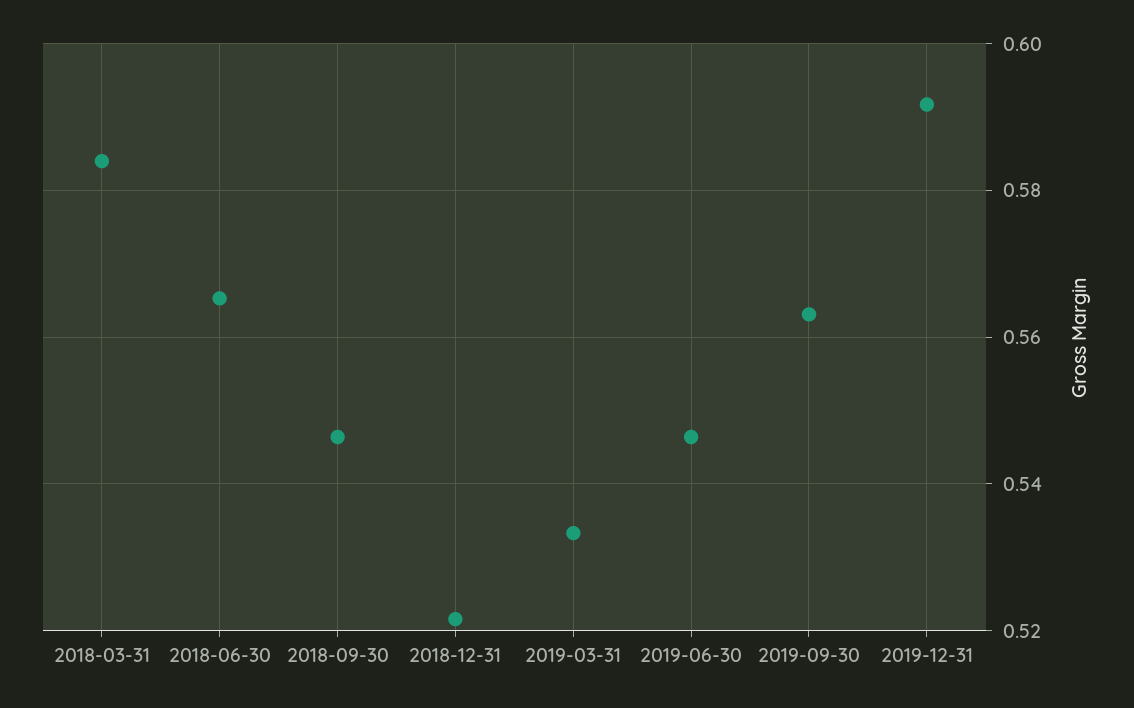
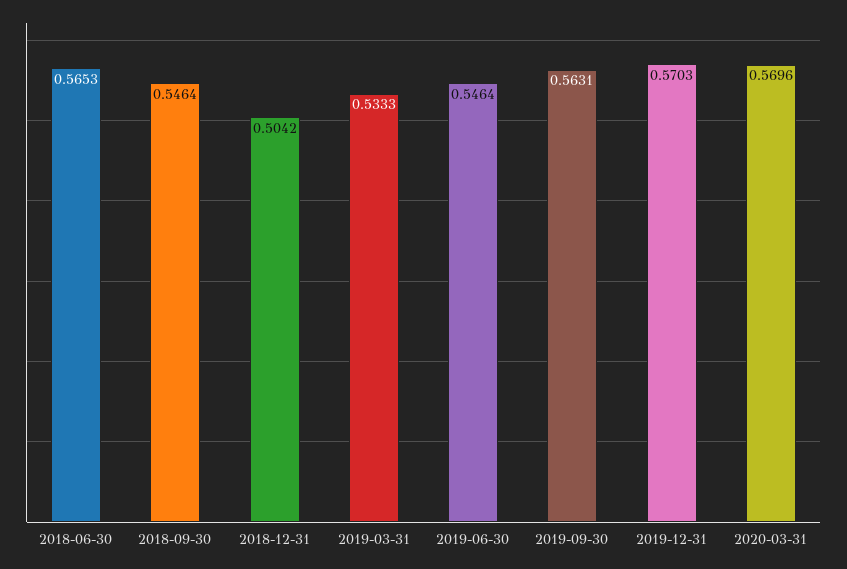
2018-03-31: 0.584 -> none
2018-12-31: 0.522 -> 0.5042
2019-12-31: 0.592 -> 0.5703
2020-03-31: none -> 0.5696

